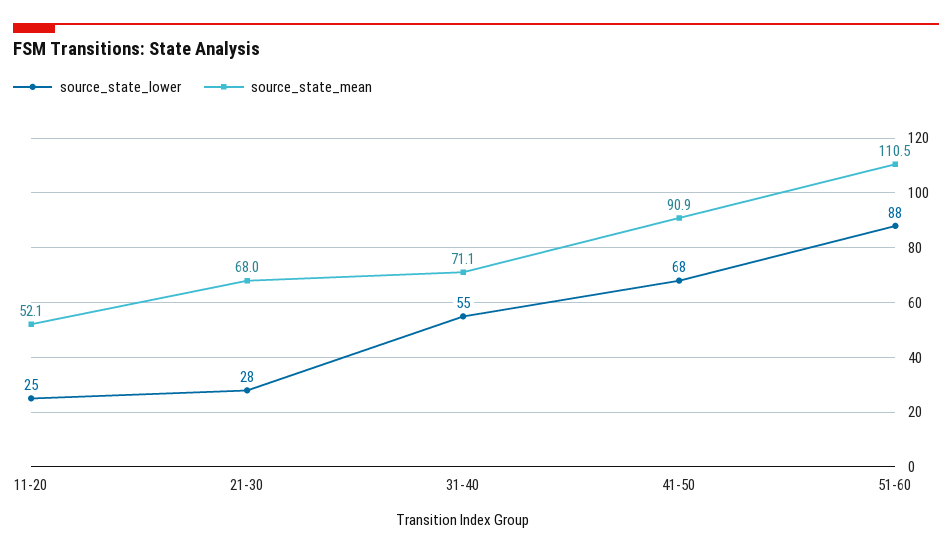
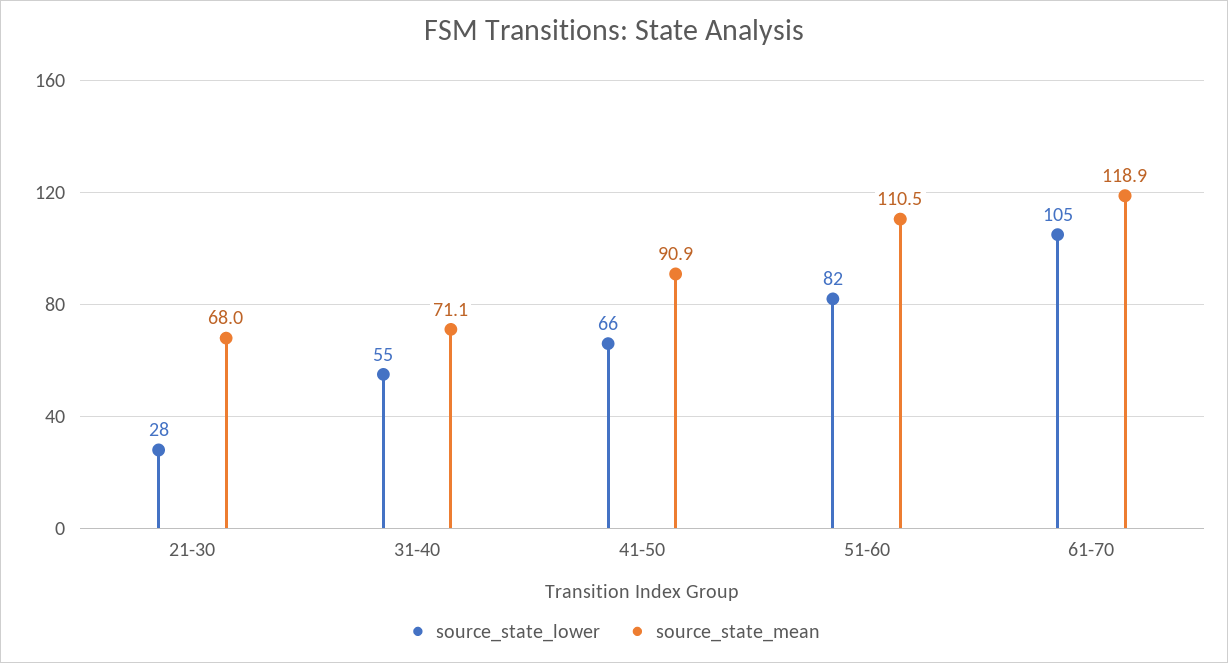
source_state_lower, 11-20: 25 -> none
source_state_mean, 11-20: 52.1 -> none
source_state_lower, 41-50: 68 -> 66
source_state_lower, 51-60: 88 -> 82
source_state_lower, 61-70: none -> 105
source_state_mean, 61-70: none -> 118.9

